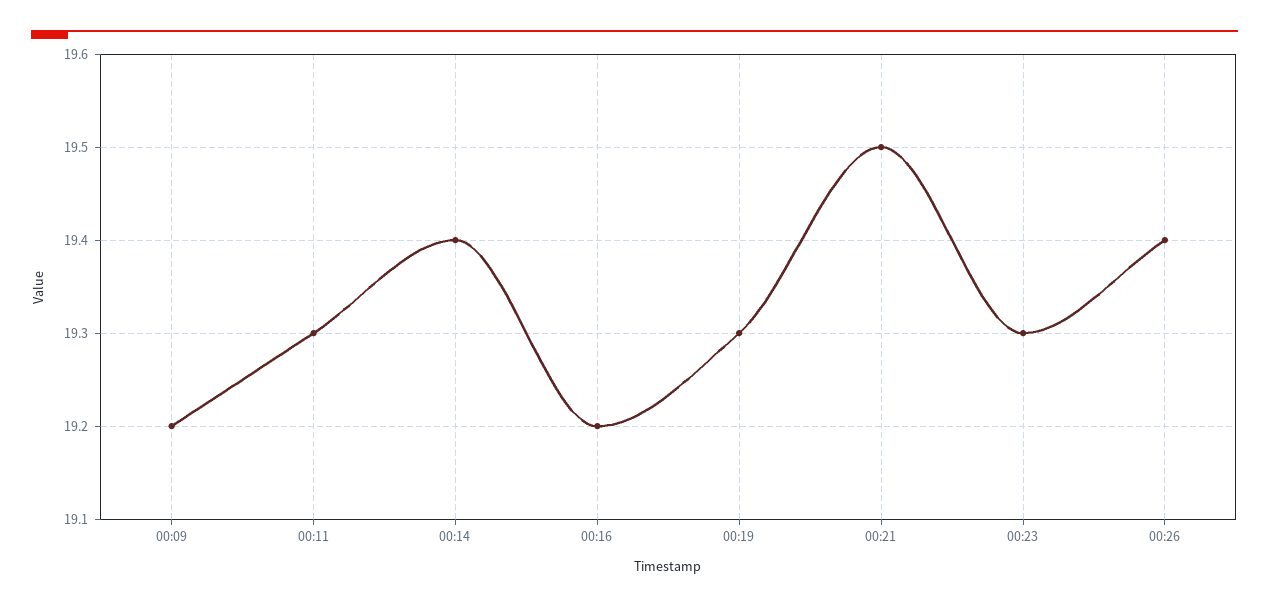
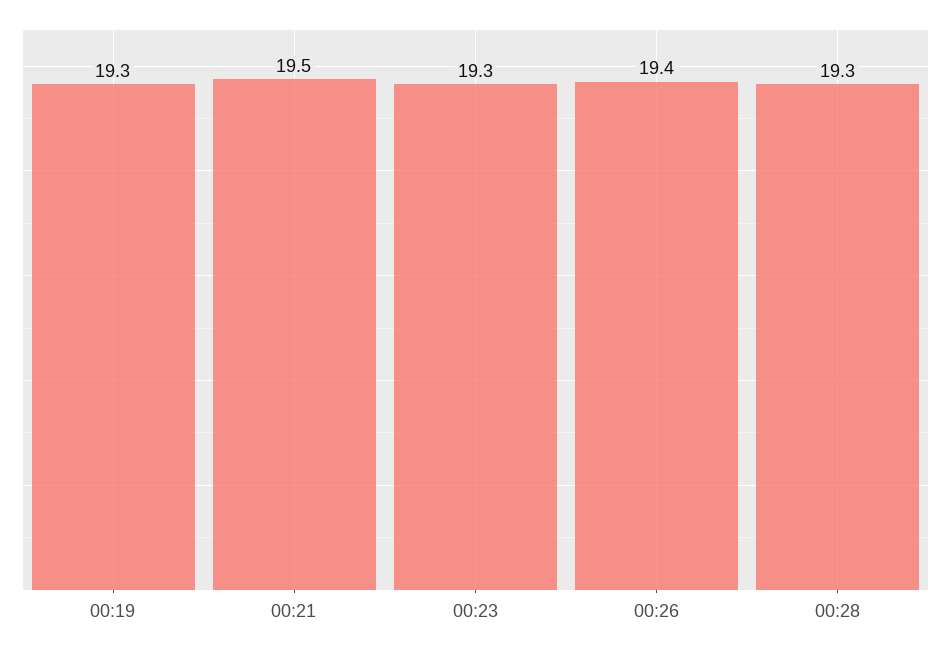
00:09: 19.2 -> none
00:11: 19.3 -> none
00:14: 19.4 -> none
00:16: 19.2 -> none
00:28: none -> 19.3

